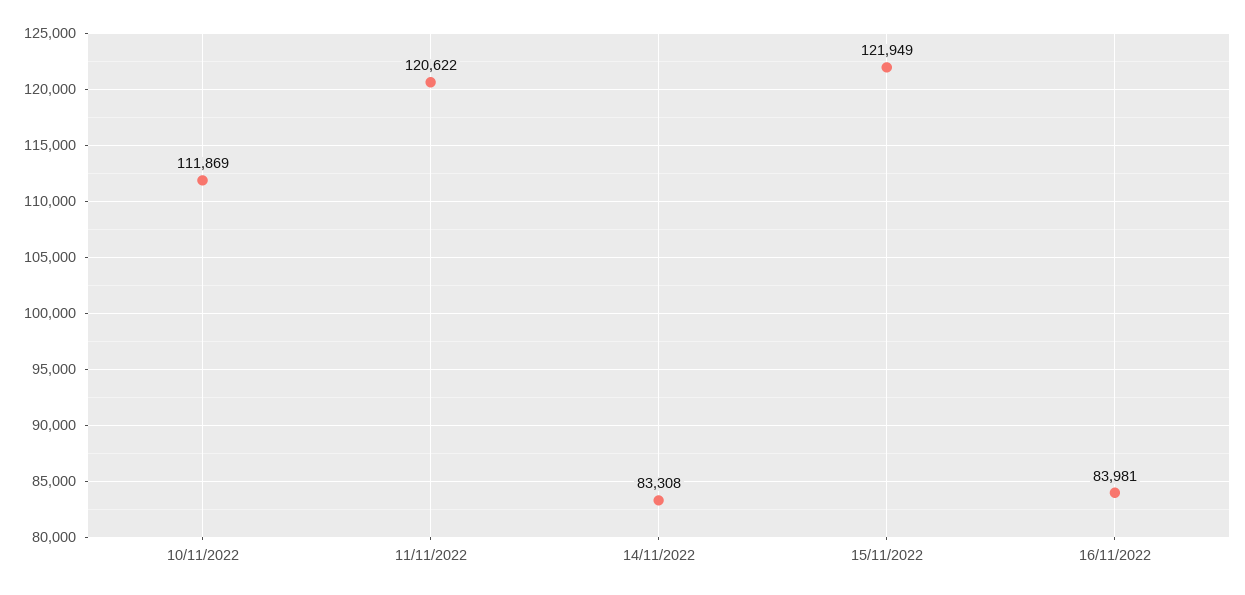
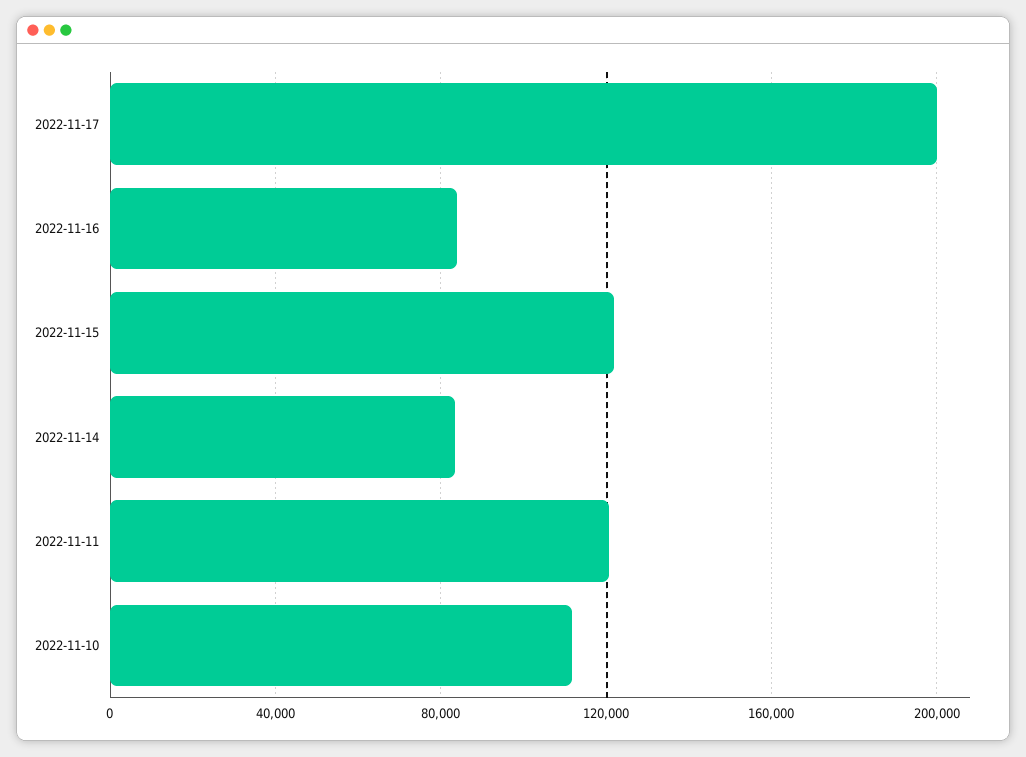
2022-11-17: none -> 200000

